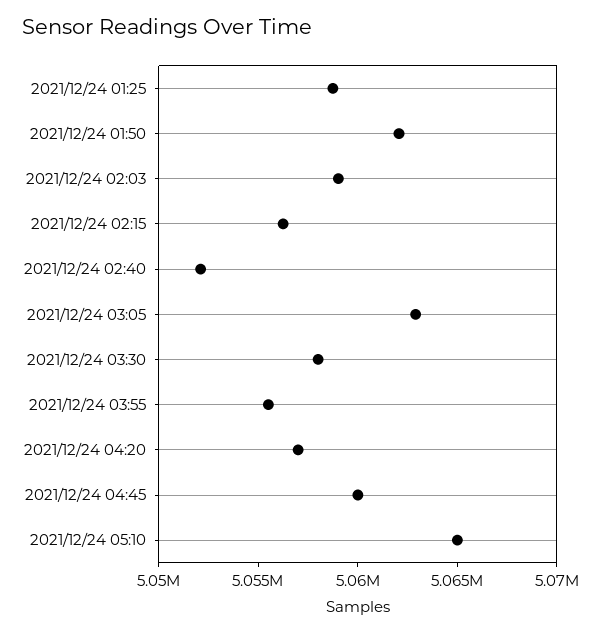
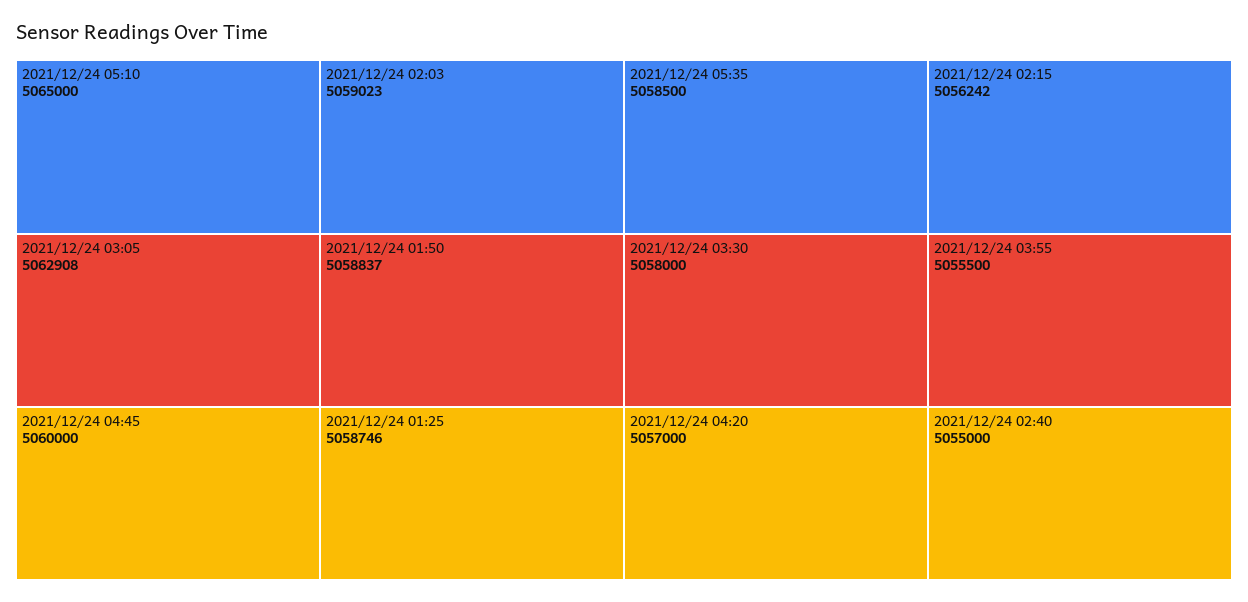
2021/12/24 01:50: 5062000 -> 5058837
2021/12/24 02:40: 5052000 -> 5055000
2021/12/24 05:35: none -> 5058500

